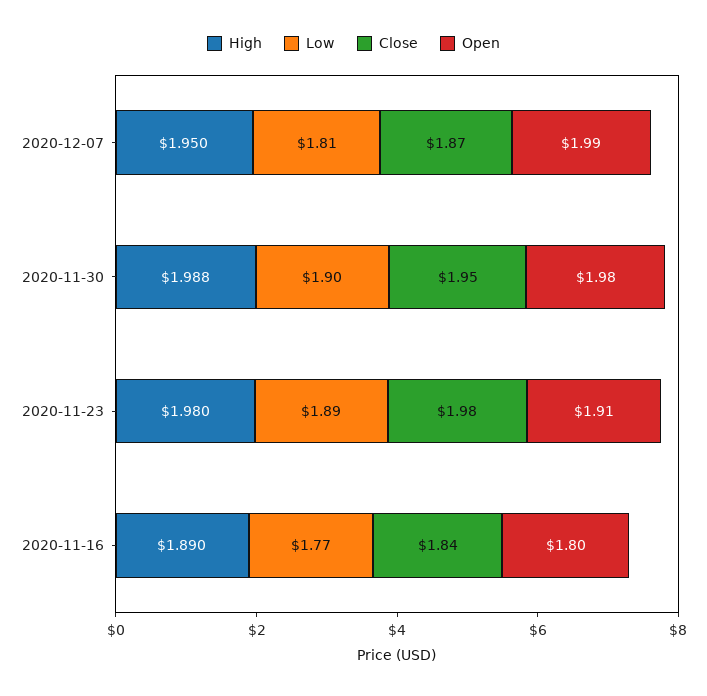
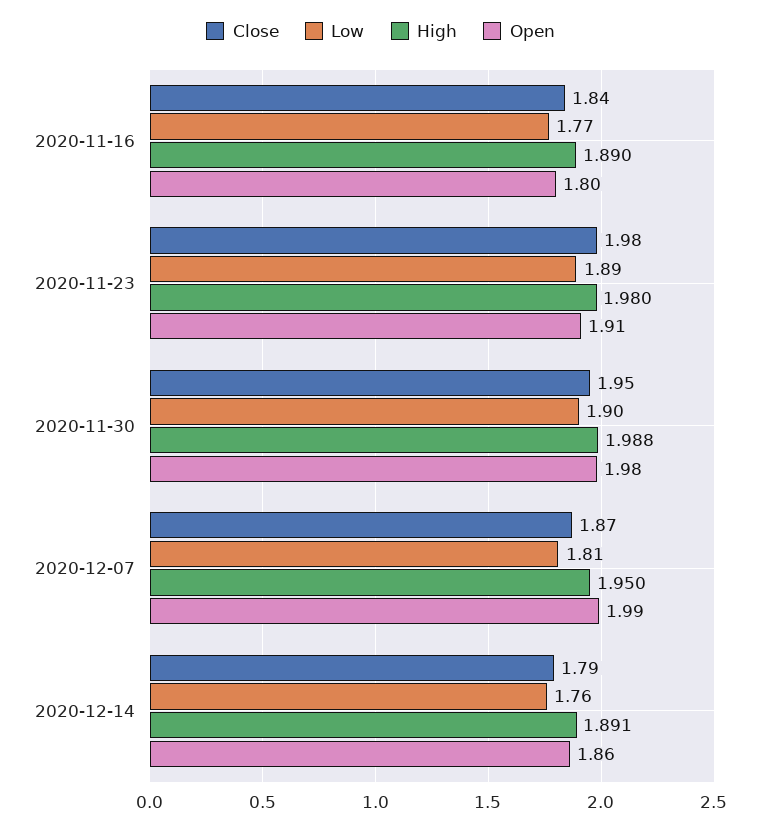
Close, 2020-12-14: none -> 1.79
Low, 2020-12-14: none -> 1.76
High, 2020-12-14: none -> 1.891
Open, 2020-12-14: none -> 1.86

